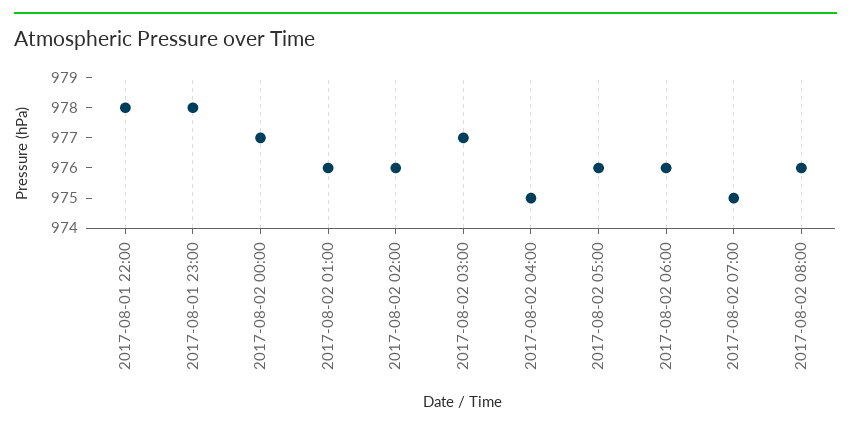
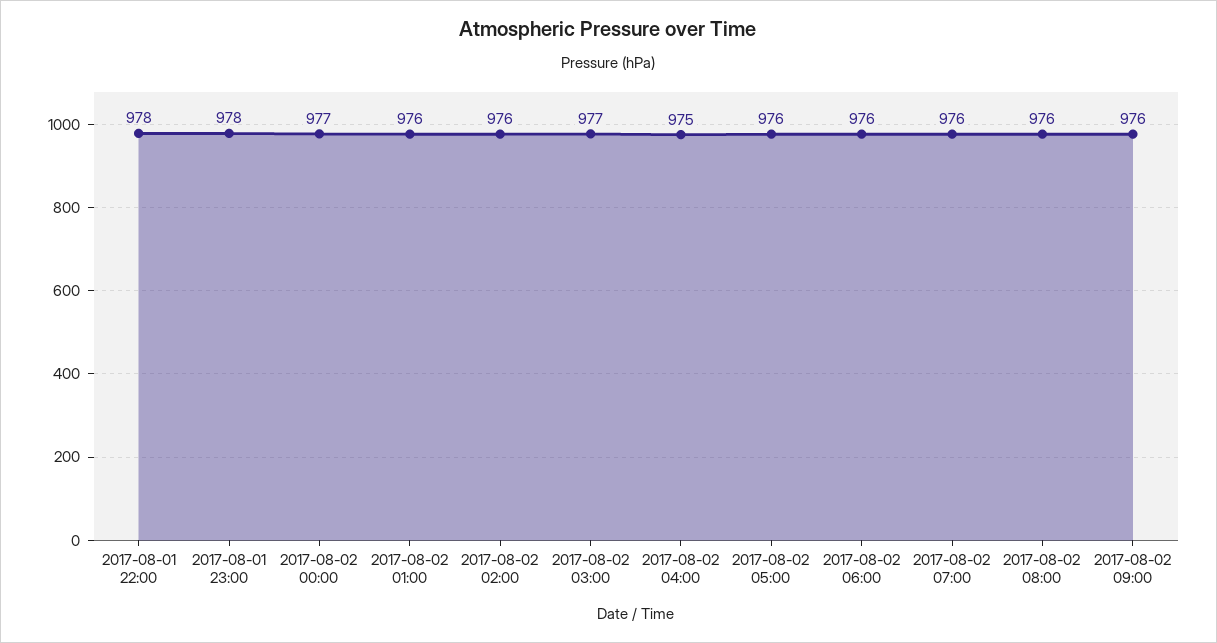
2017-08-02 07:00: 975 -> 976
2017-08-02 09:00: none -> 976

